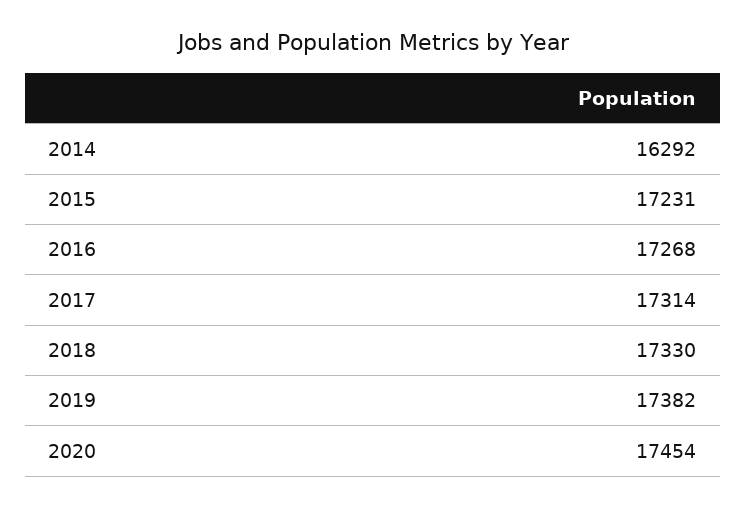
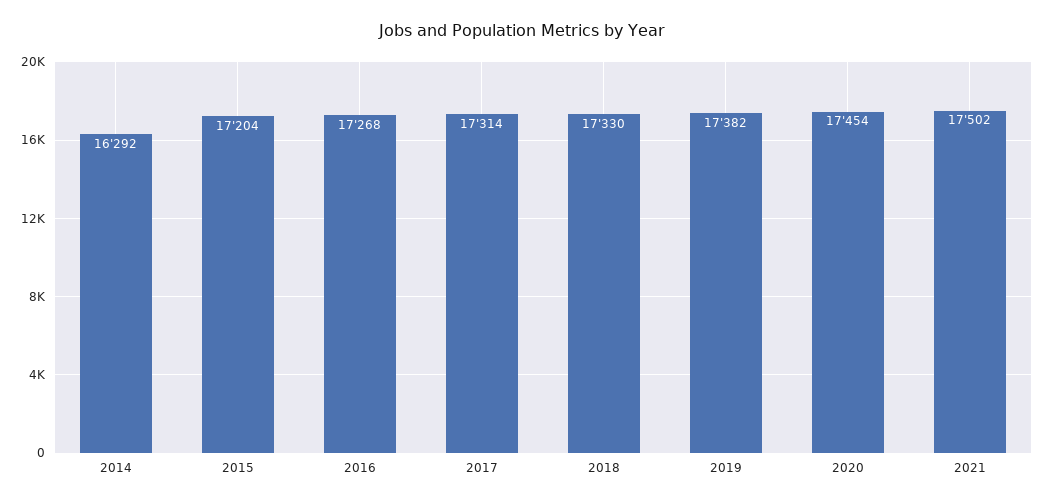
2015: 17231 -> 17204
2021: none -> 17502

